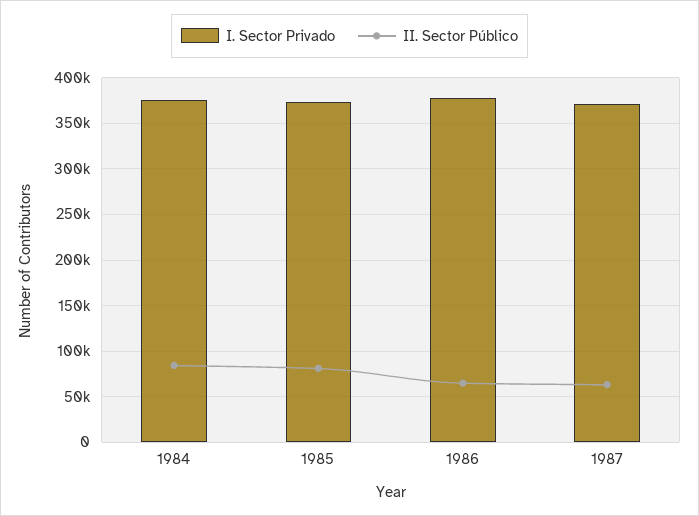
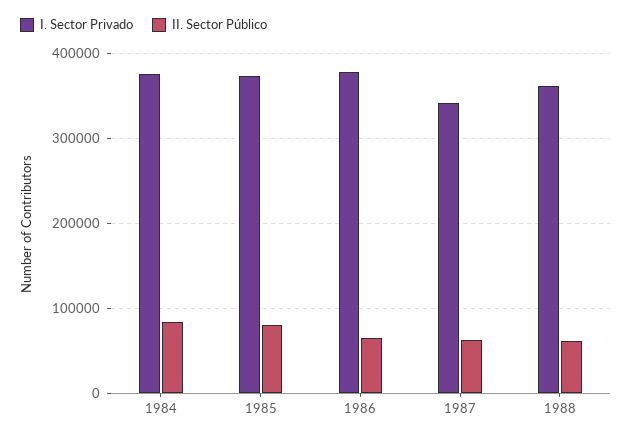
I. Sector Privado, 1987: 370000 -> 340000
I. Sector Privado, 1988: none -> 360000
II. Sector Público, 1988: none -> 60000

